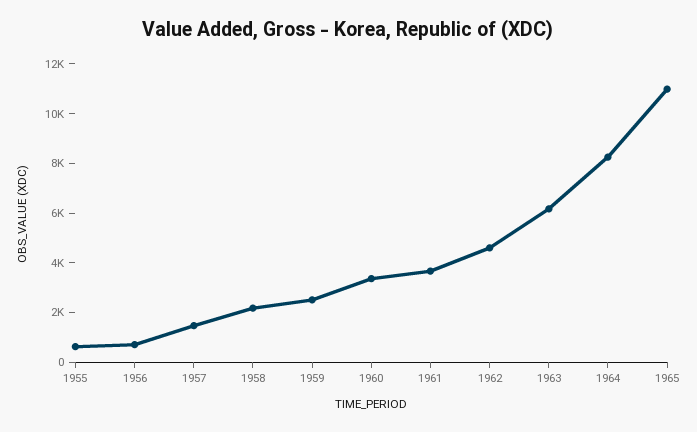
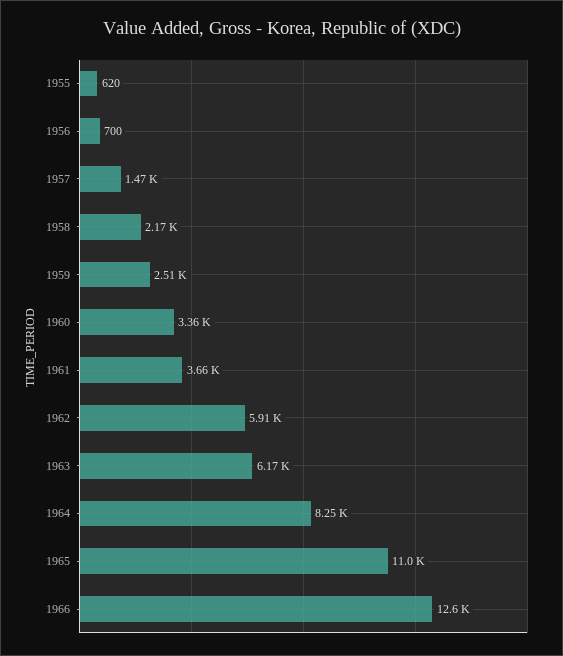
1962: 4500 -> 5910
1966: none -> 12600

